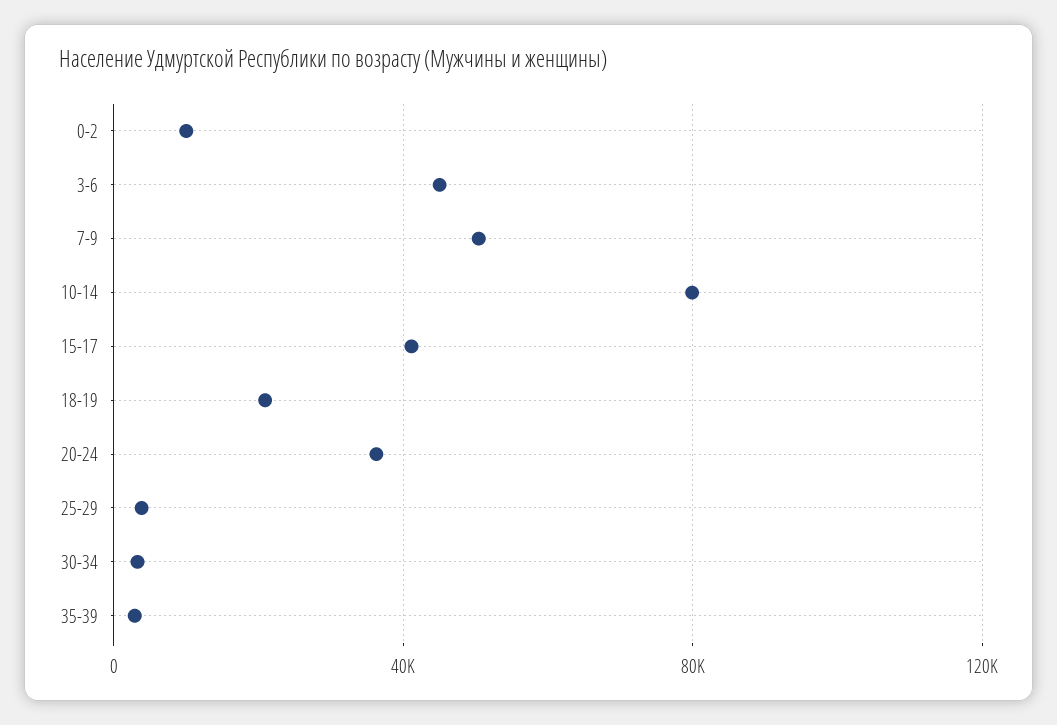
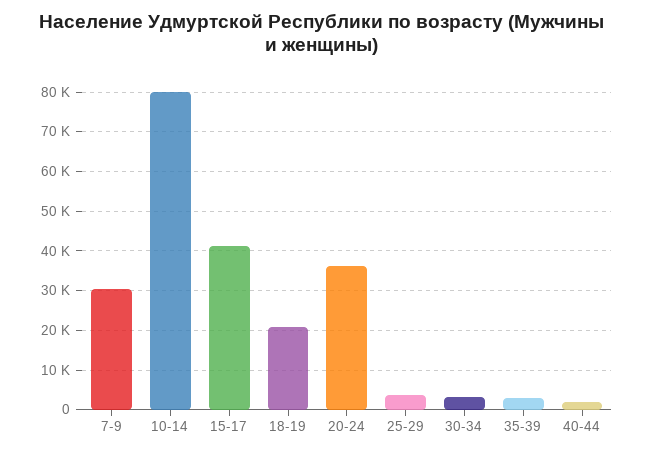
0-2: 10000 -> none
3-6: 45000 -> none
7-9: 50000 -> 30000
40-44: none -> 2000

